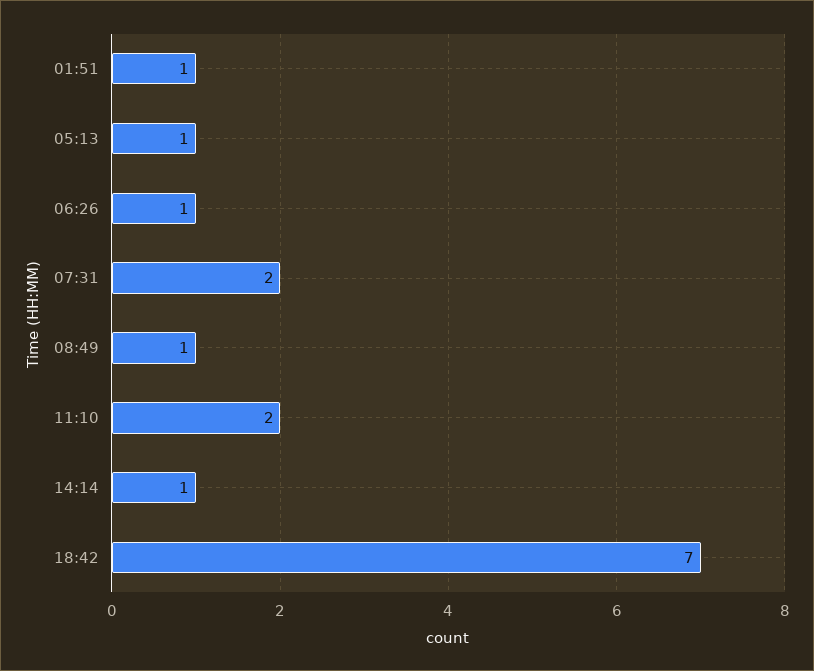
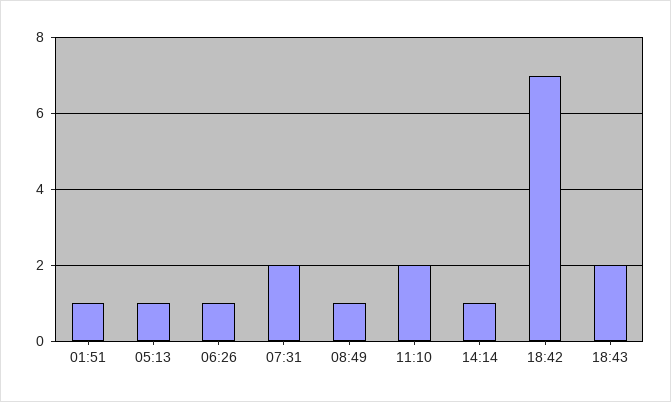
18:43: none -> 2

